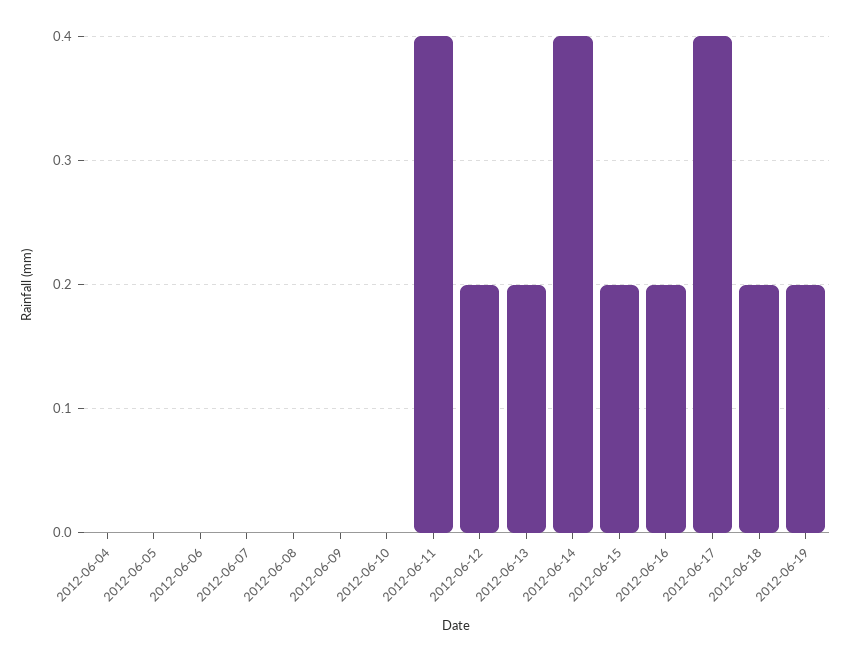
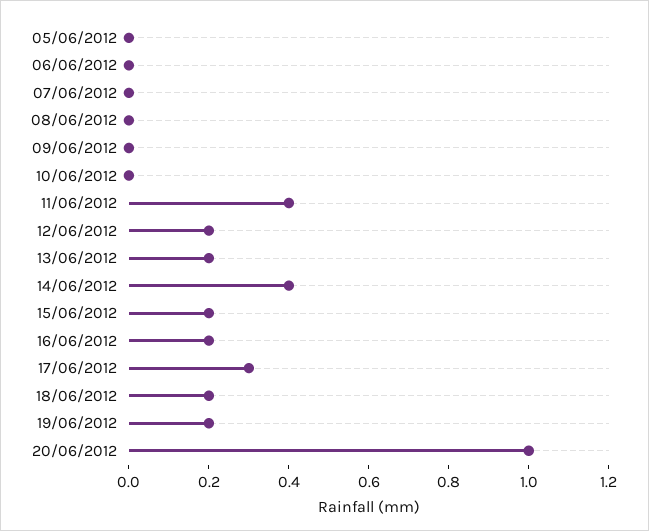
2012-06-04: 0 -> none
2012-06-17: 0.4 -> 0.3
20/06/2012: none -> 1

